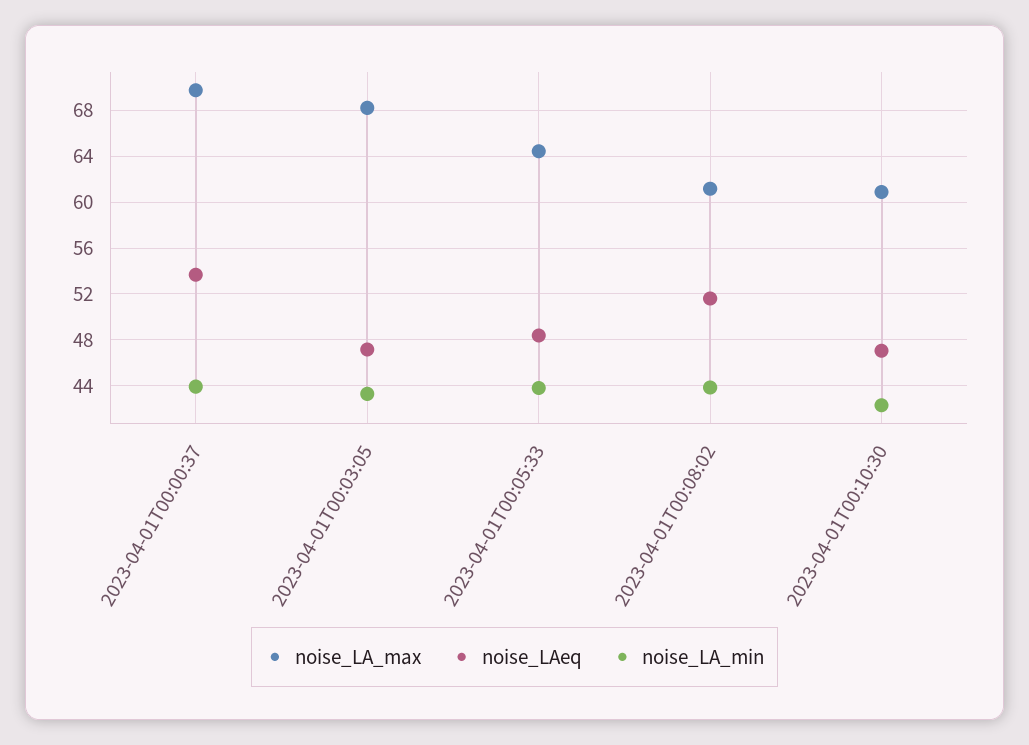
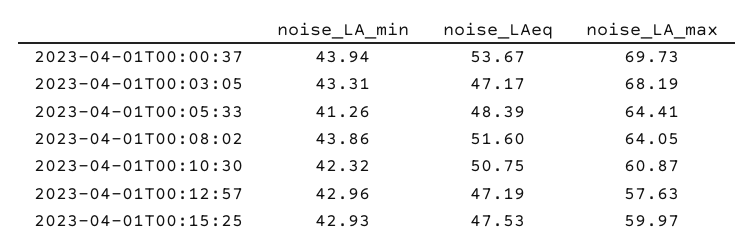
noise_LA_min, 2023-04-01T00:05:33: 44 -> 41.26
noise_LA_max, 2023-04-01T00:08:02: 61 -> 64.05
noise_LAeq, 2023-04-01T00:10:30: 47 -> 50.75
noise_LA_min, 2023-04-01T00:12:57: none -> 42.96
noise_LAeq, 2023-04-01T00:12:57: none -> 47.19
noise_LA_max, 2023-04-01T00:12:57: none -> 57.63
noise_LA_min, 2023-04-01T00:15:25: none -> 42.93
noise_LAeq, 2023-04-01T00:15:25: none -> 47.53
noise_LA_max, 2023-04-01T00:15:25: none -> 59.97

